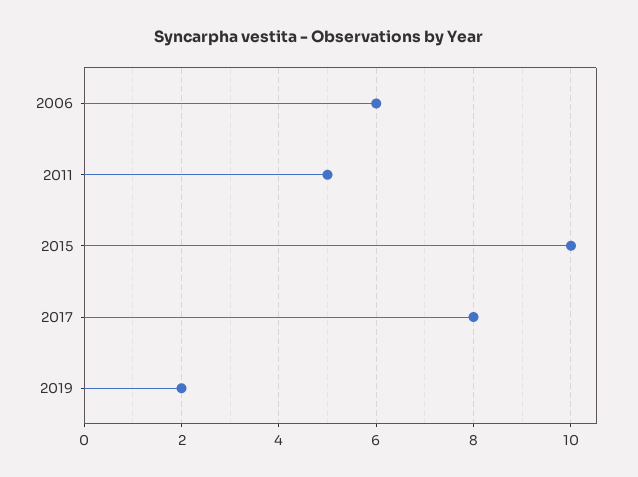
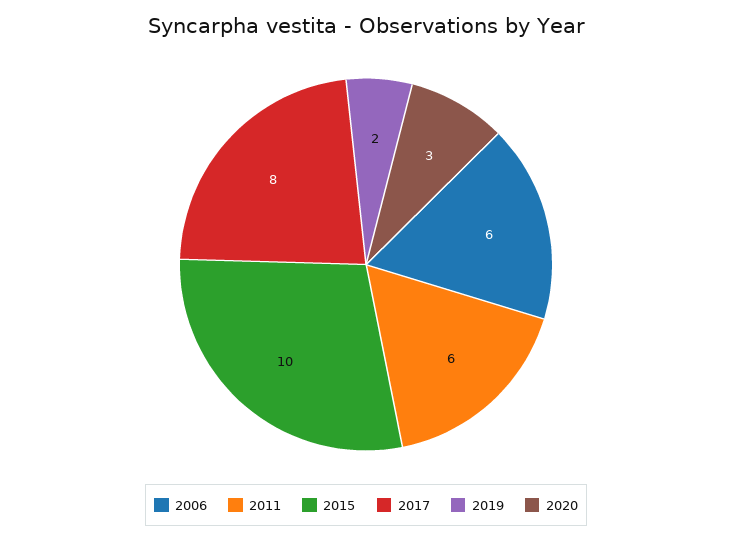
2011: 5 -> 6
2020: none -> 3

